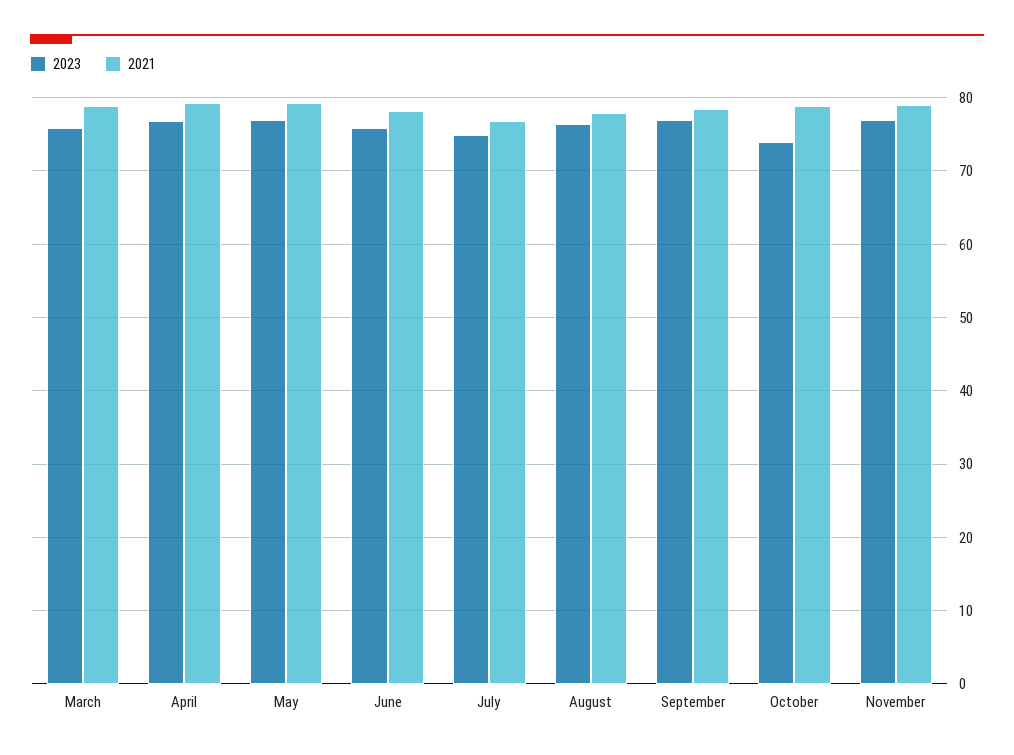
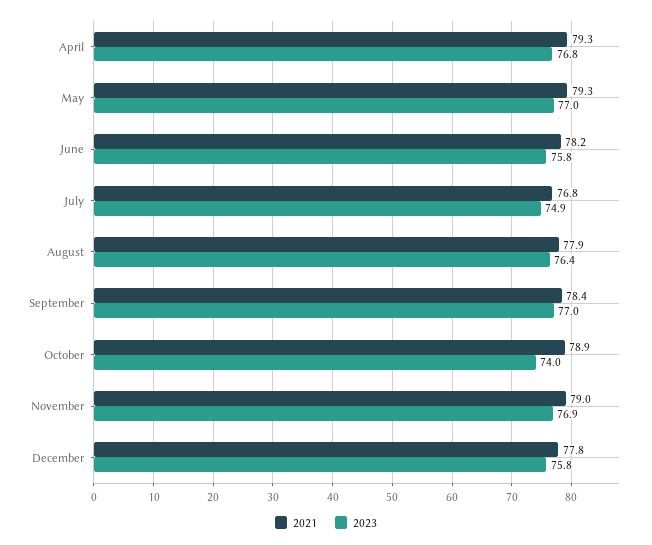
2023, March: 76 -> none
2021, March: 79 -> none
2021, December: none -> 77.8
2023, December: none -> 75.8

